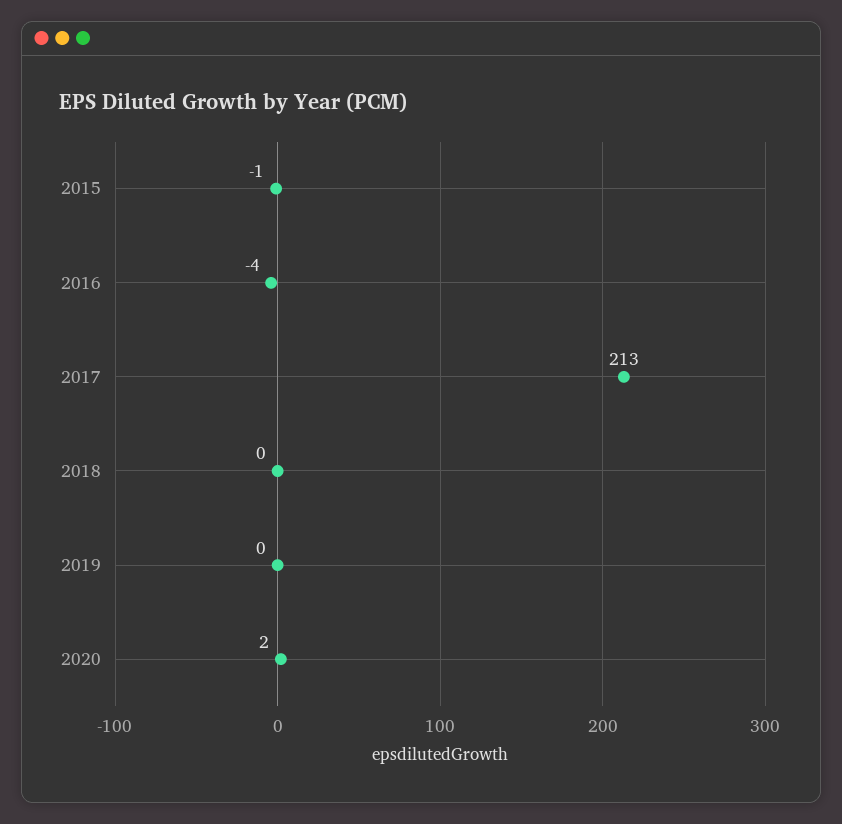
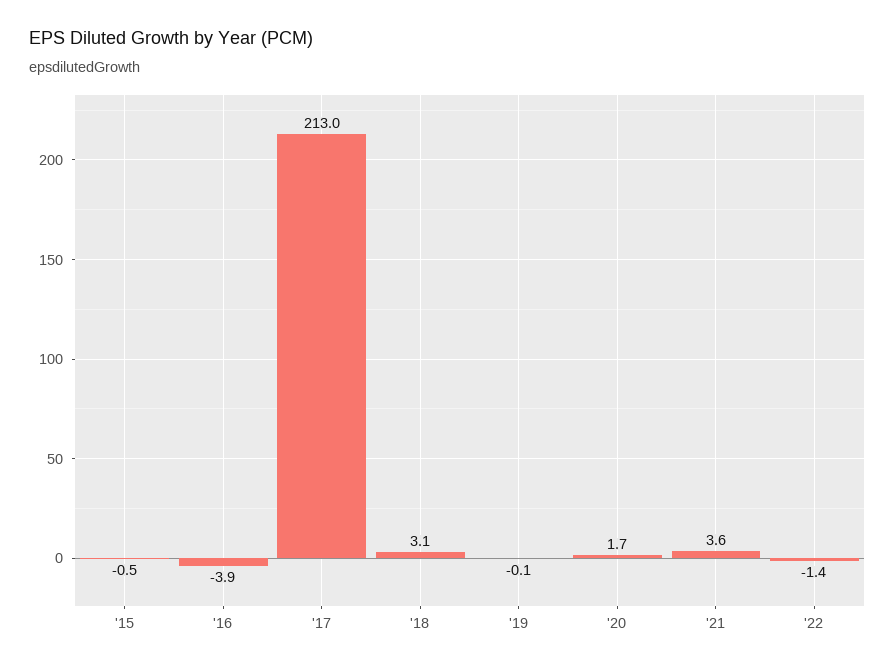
2018: 0 -> 3.1
'21: none -> 3.6
'22: none -> -1.4

